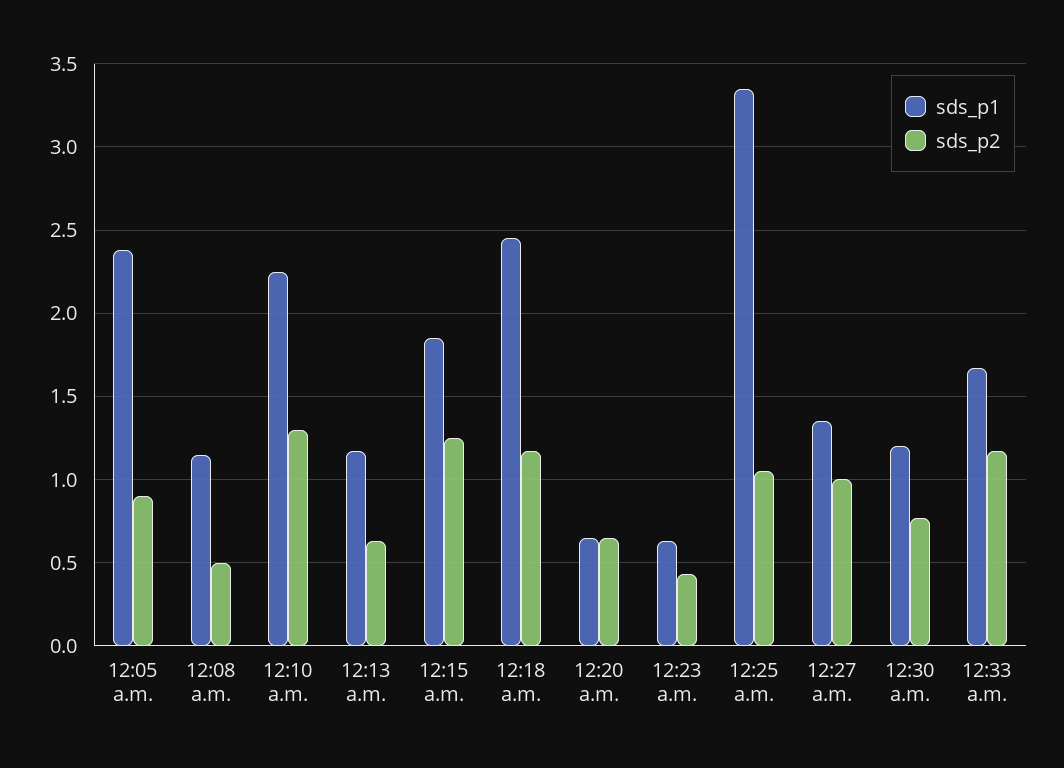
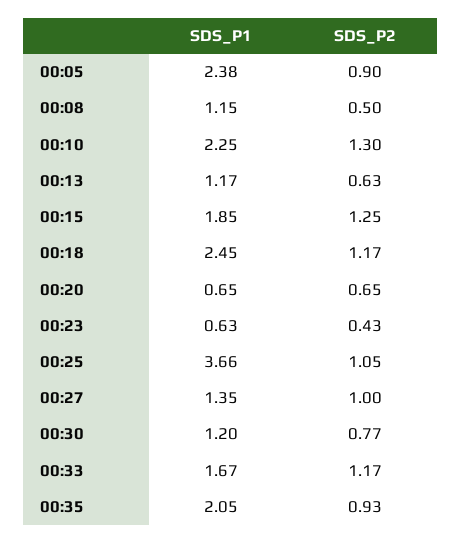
sds_p1, 12:25 a.m.: 3.35 -> 3.66
sds_p1, 00:35: none -> 2.05
sds_p2, 00:35: none -> 0.93

